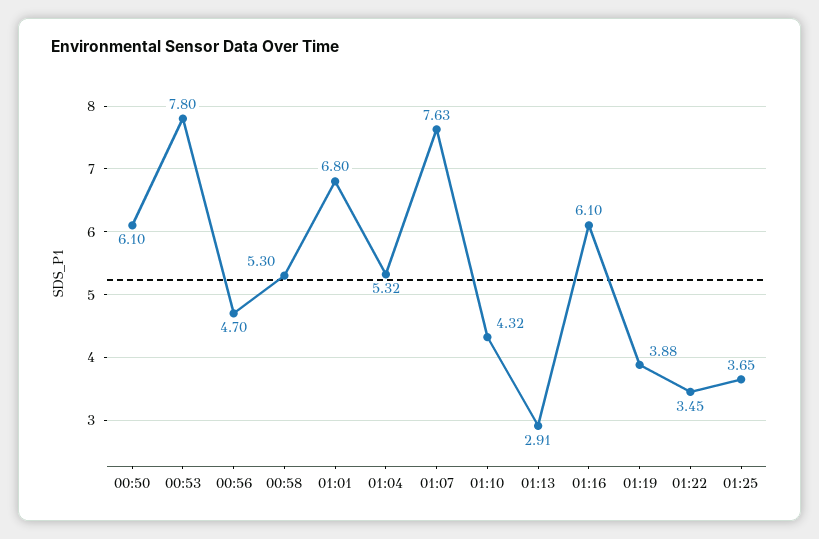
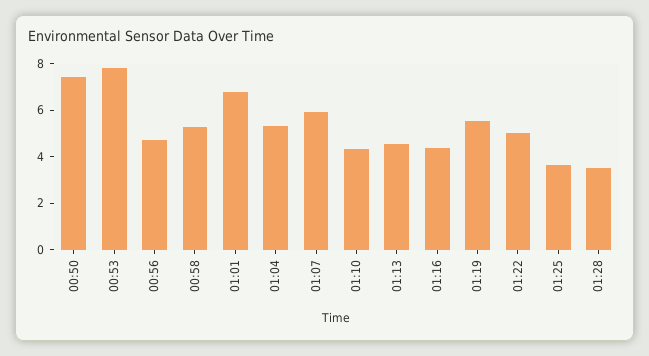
00:50: 6.1 -> 7.5
01:07: 7.63 -> 6
01:13: 2.91 -> 4.5
01:16: 6.1 -> 4.5
01:19: 3.88 -> 5.5
01:22: 3.45 -> 5
01:28: none -> 3.5

